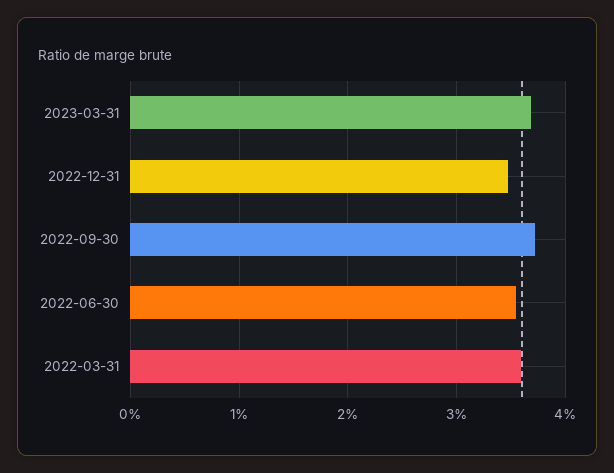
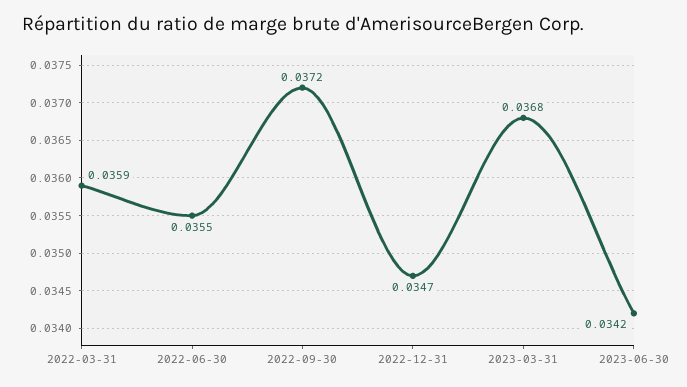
2023-06-30: none -> 0.0342

